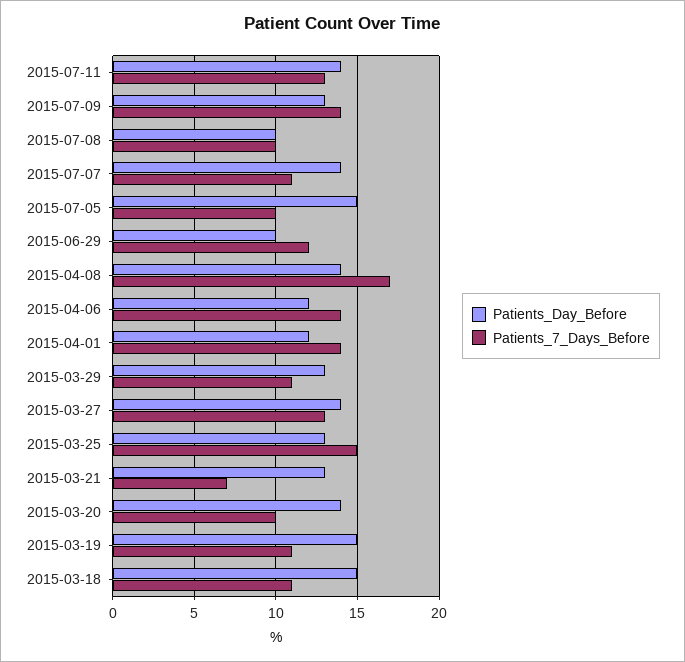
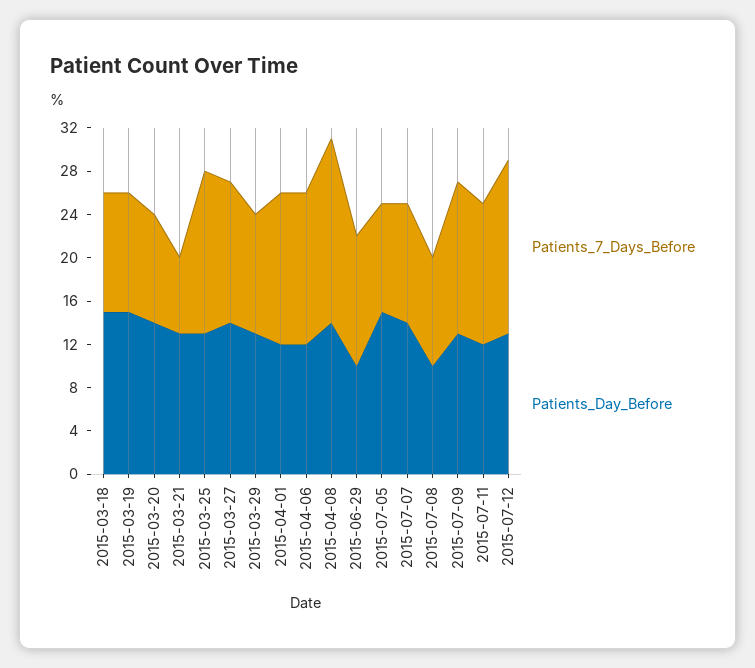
Patients_Day_Before, 2015-07-11: 14 -> 12
Patients_7_Days_Before, 2015-07-12: none -> 16
Patients_Day_Before, 2015-07-12: none -> 13

